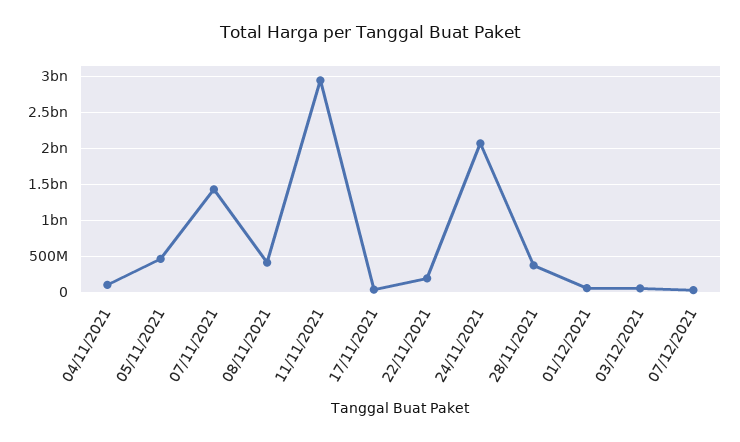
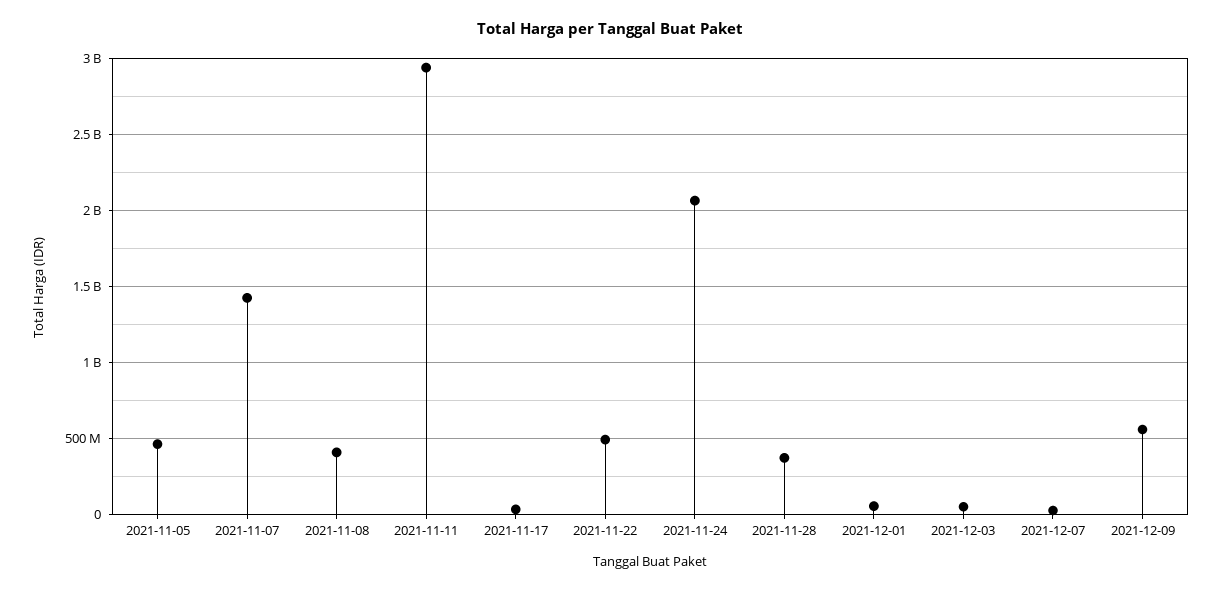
04/11/2021: 100000000 -> none
22/11/2021: 200000000 -> 500000000
2021-12-09: none -> 550000000

